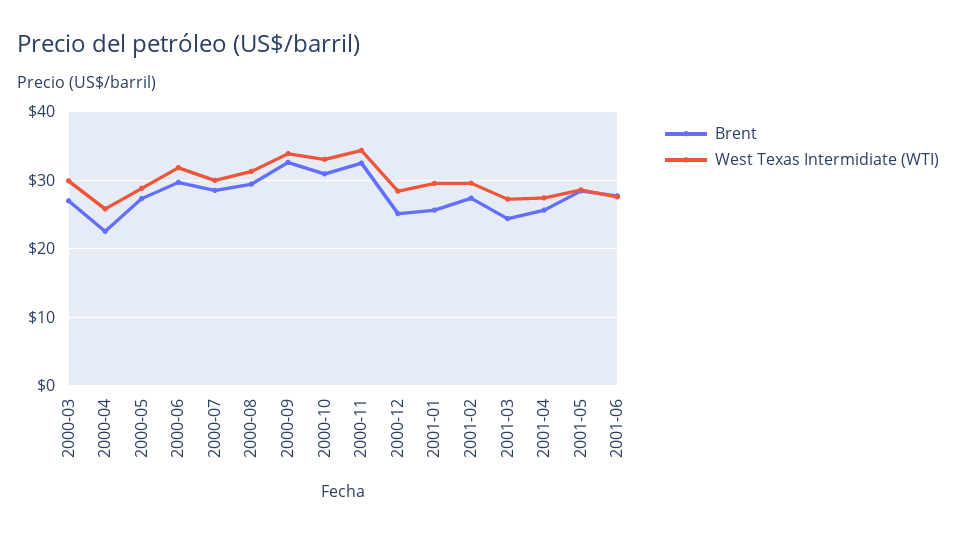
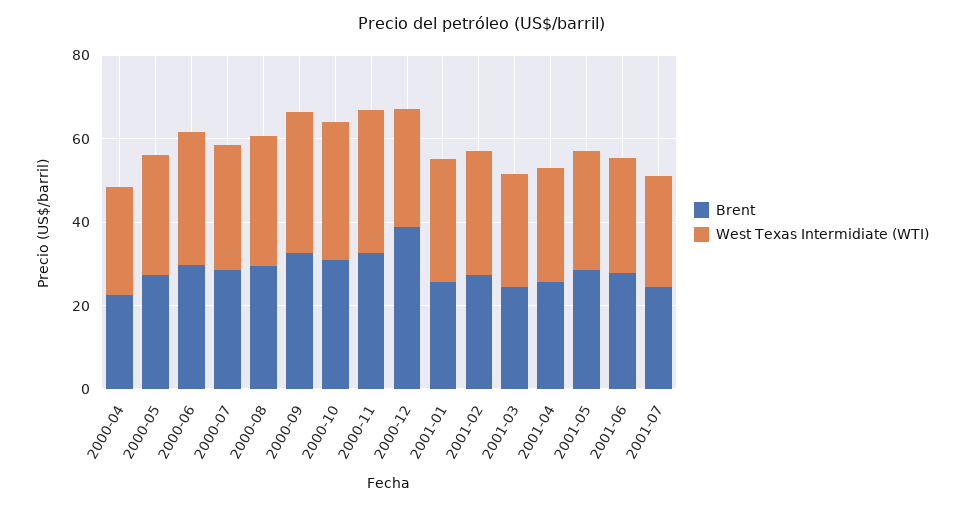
Brent, 2000-03: 27 -> none
West Texas Intermidiate (WTI), 2000-03: 30 -> none
Brent, 2000-12: 25 -> 40
Brent, 2001-07: none -> 25
West Texas Intermidiate (WTI), 2001-07: none -> 25

